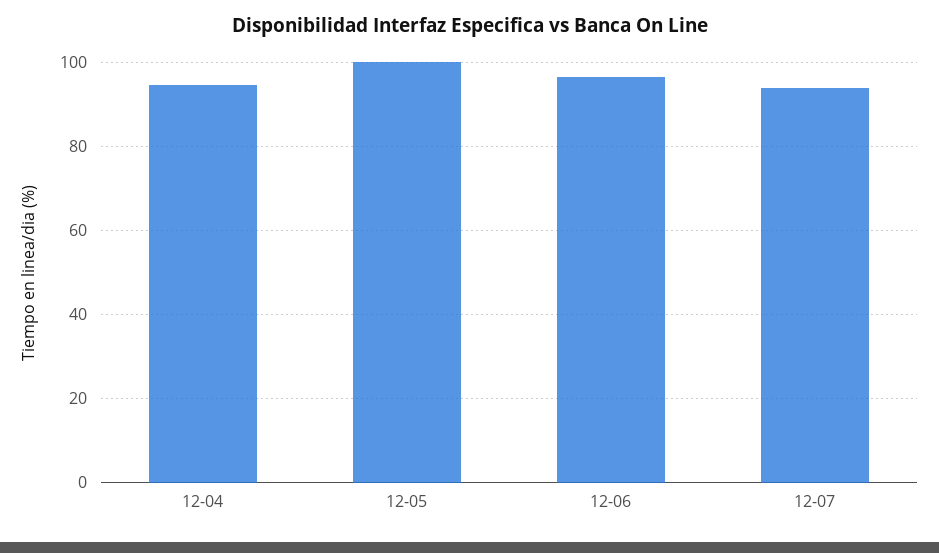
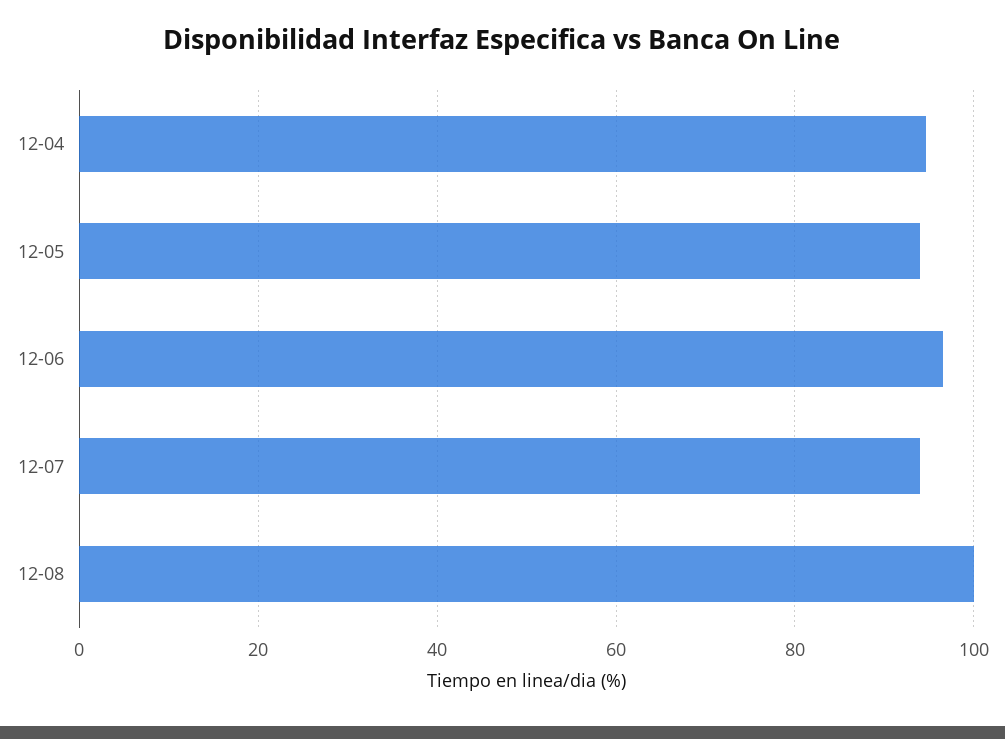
12-05: 100 -> 94
12-08: none -> 100

